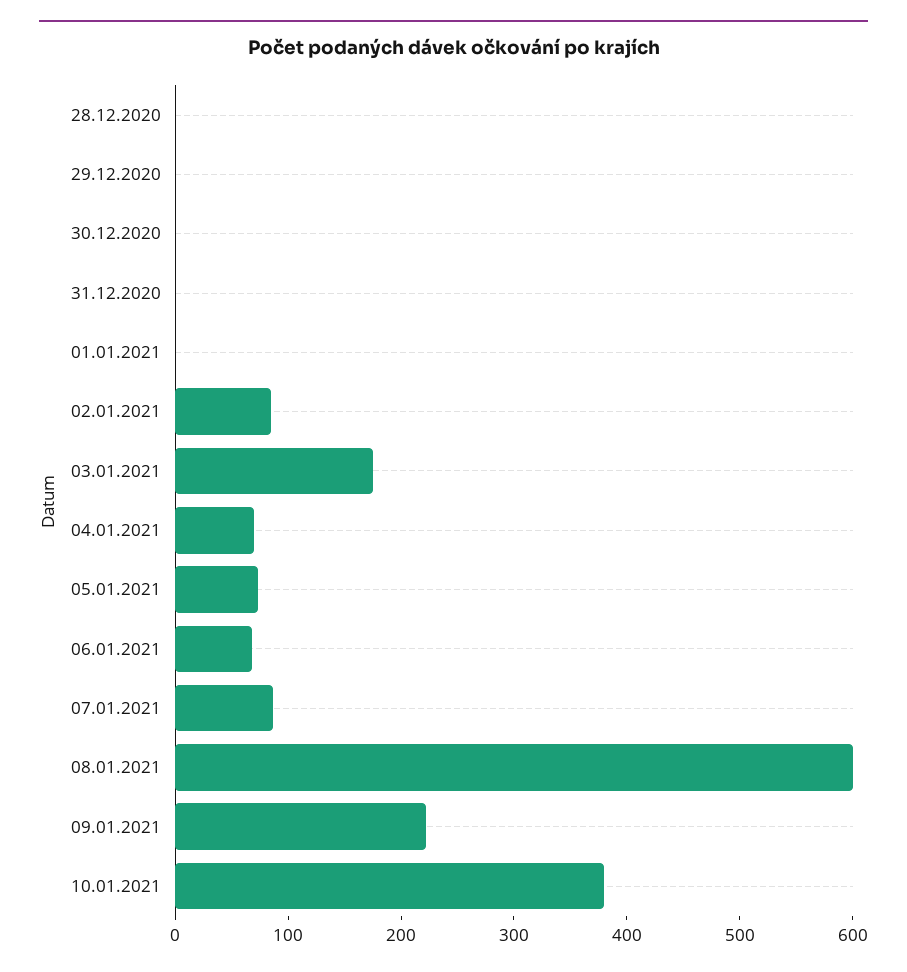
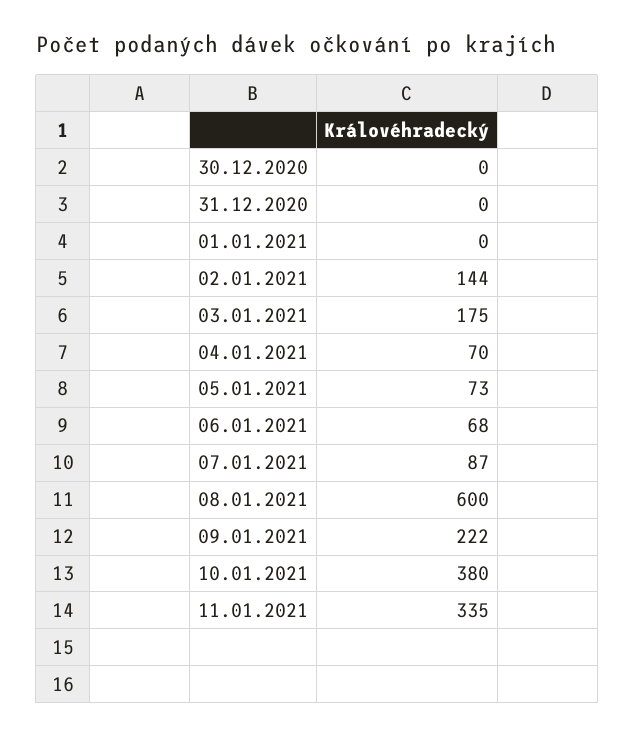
28.12.2020: 0 -> none
29.12.2020: 0 -> none
02.01.2021: 80 -> 144
11.01.2021: none -> 335

